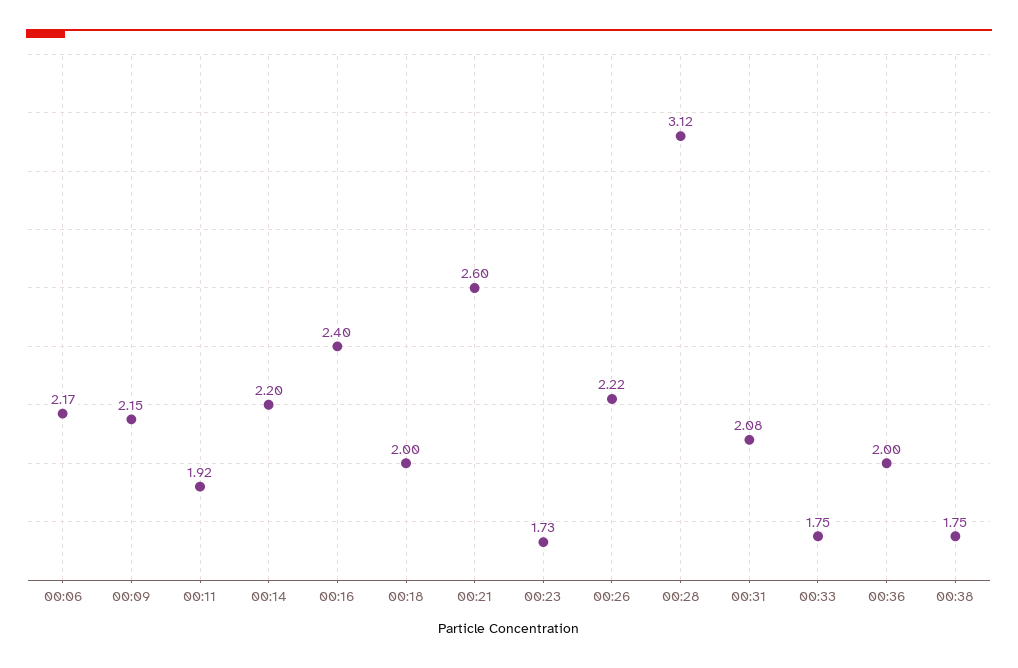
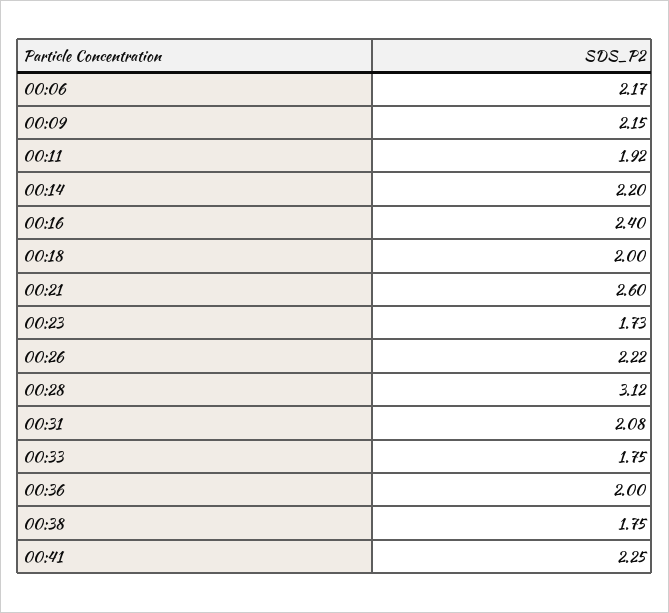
00:41: none -> 2.25

